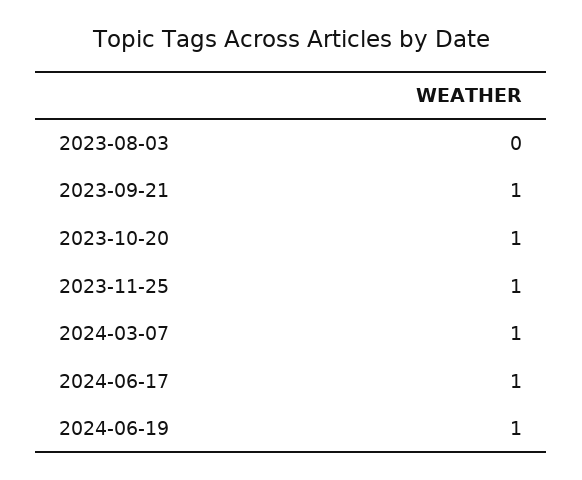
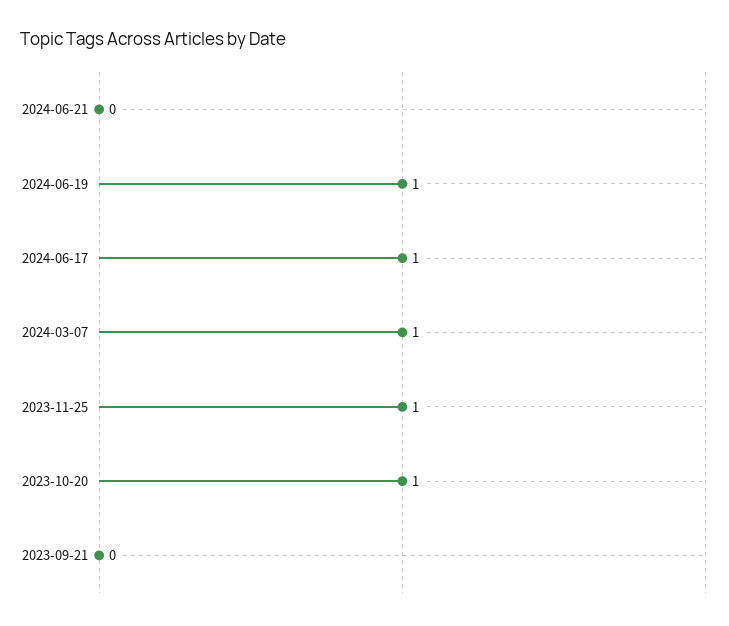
2023-08-03: 0 -> none
2023-09-21: 1 -> 0
2024-06-21: none -> 0

